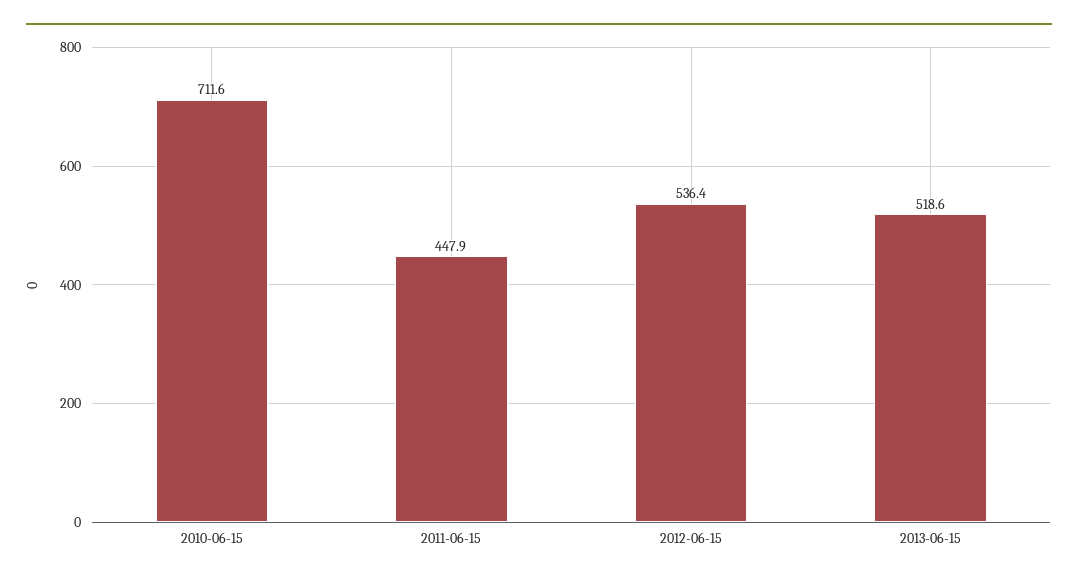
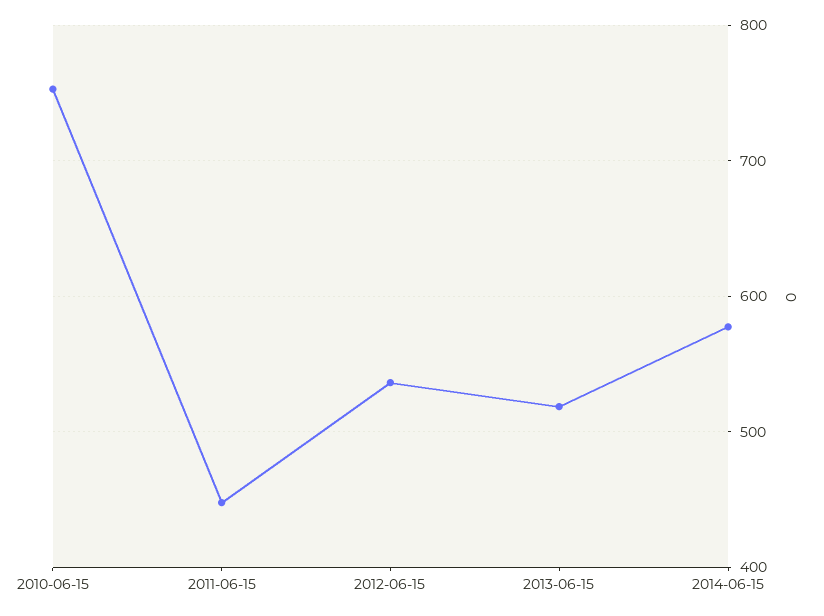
2010-06-15: 711.6 -> 750
2014-06-15: none -> 580

